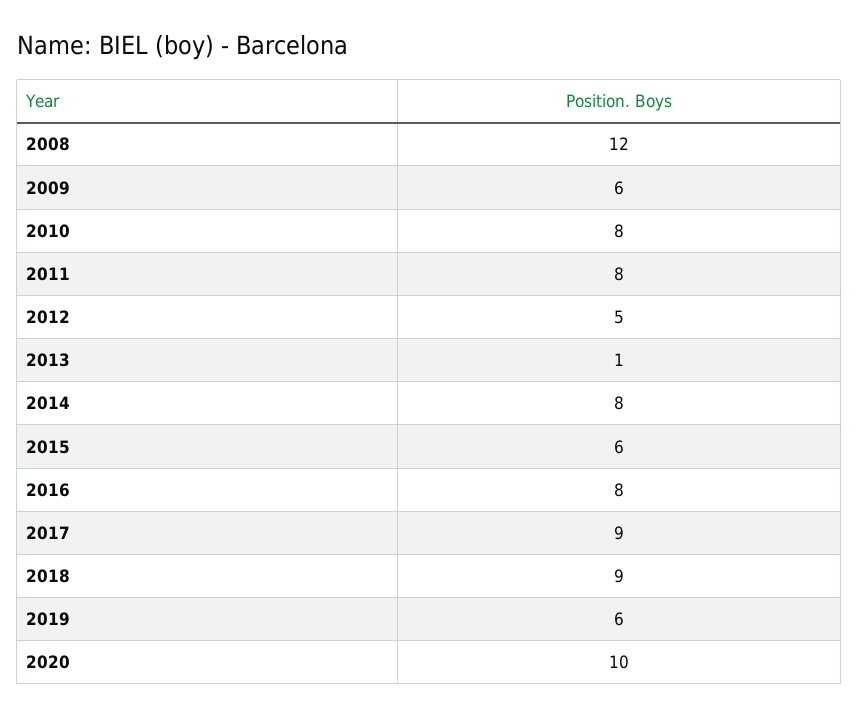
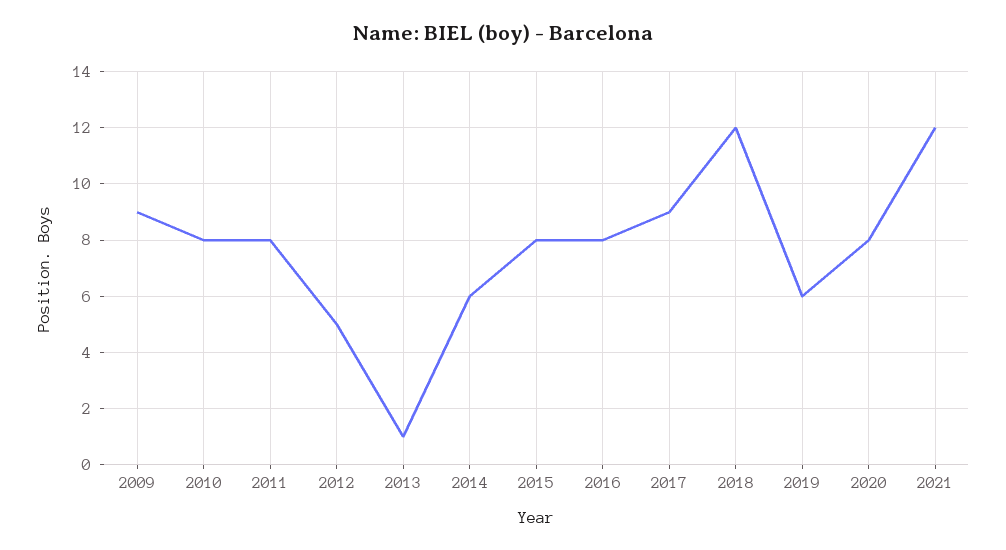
2008: 12 -> none
2009: 6 -> 9
2014: 8 -> 6
2015: 6 -> 8
2018: 9 -> 12
2020: 10 -> 8
2021: none -> 12

